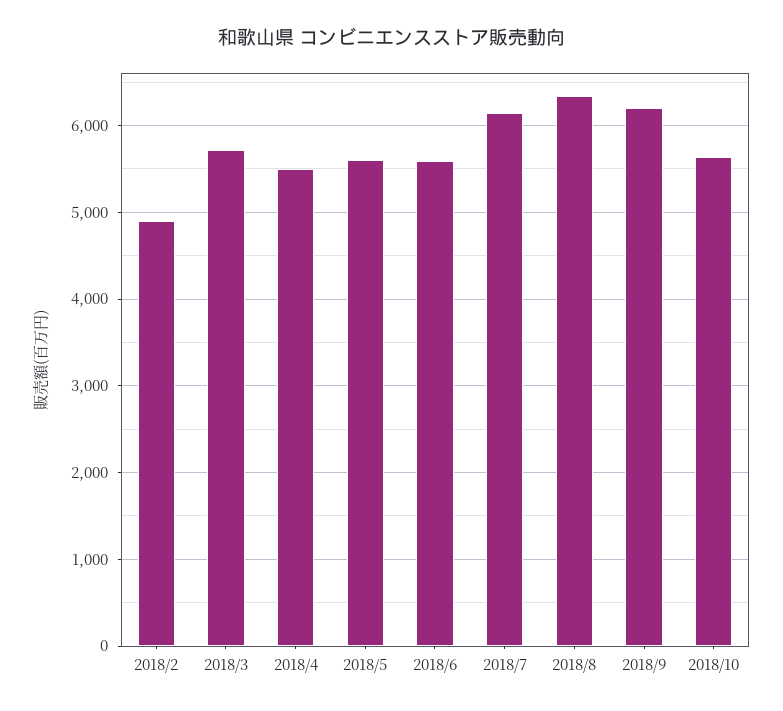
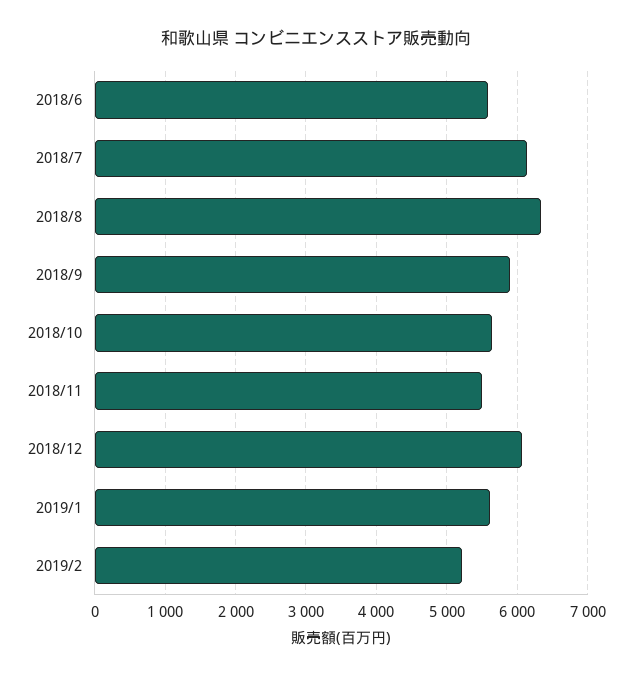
2018/2: 4900 -> none
2018/3: 5700 -> none
2018/4: 5500 -> none
2018/5: 5600 -> none
2018/9: 6200 -> 5900
2018/11: none -> 5500
2018/12: none -> 6100
2019/1: none -> 5600
2019/2: none -> 5200

